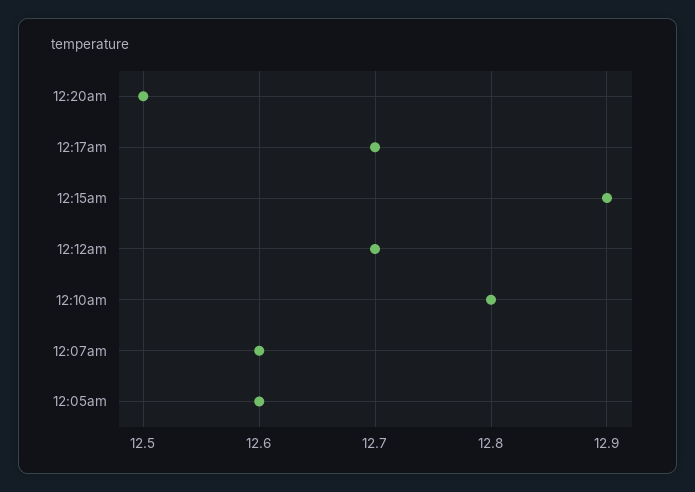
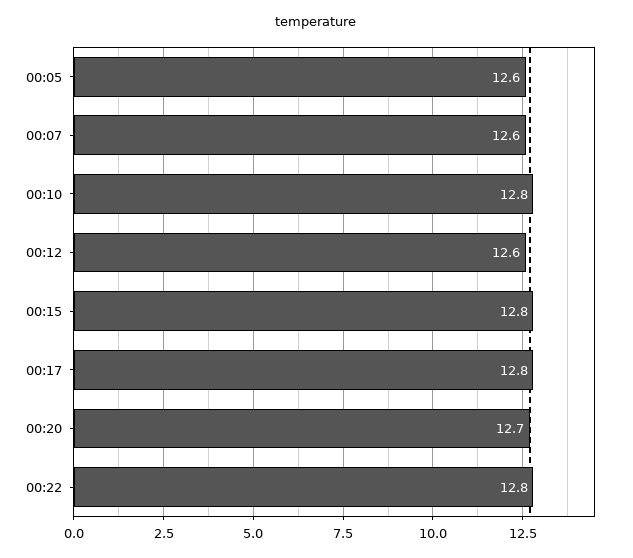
12:20am: 12.5 -> 12.7
12:17am: 12.7 -> 12.8
12:15am: 12.9 -> 12.8
12:12am: 12.7 -> 12.6
00:22: none -> 12.8

